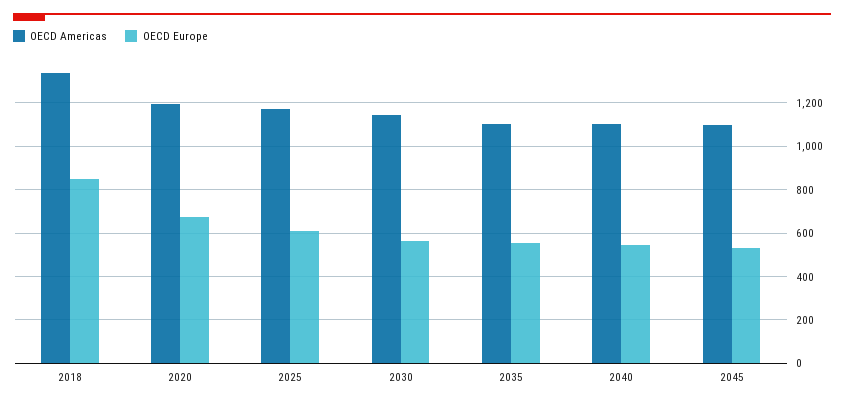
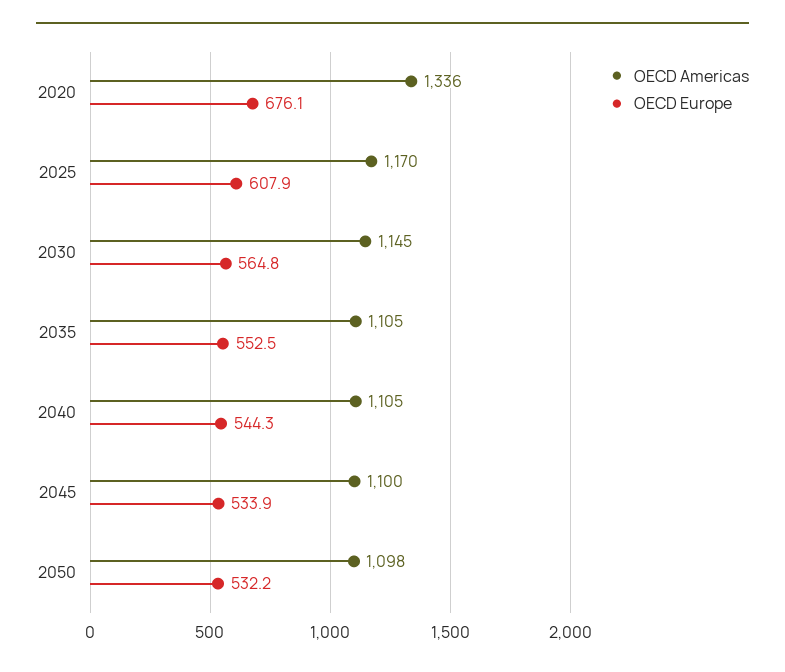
OECD Americas, 2018: 1350 -> none
OECD Europe, 2018: 850 -> none
OECD Americas, 2020: 1200 -> 1336
OECD Americas, 2050: none -> 1098
OECD Europe, 2050: none -> 532.2

